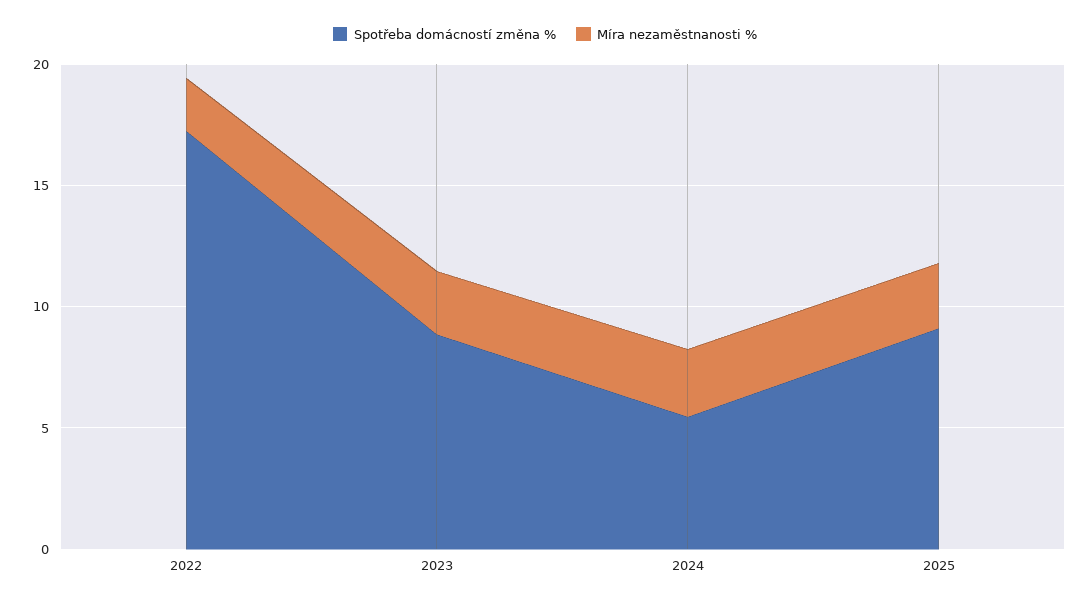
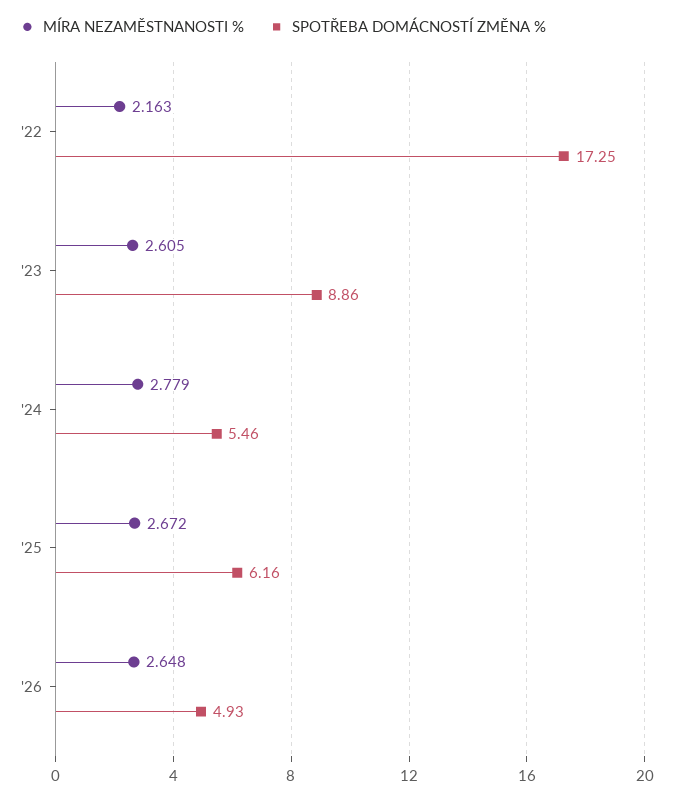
Spotřeba domácností změna %, 2025: 9 -> 6.16
Míra nezaměstnanosti %, '26: none -> 2.648
Spotřeba domácností změna %, '26: none -> 4.93

